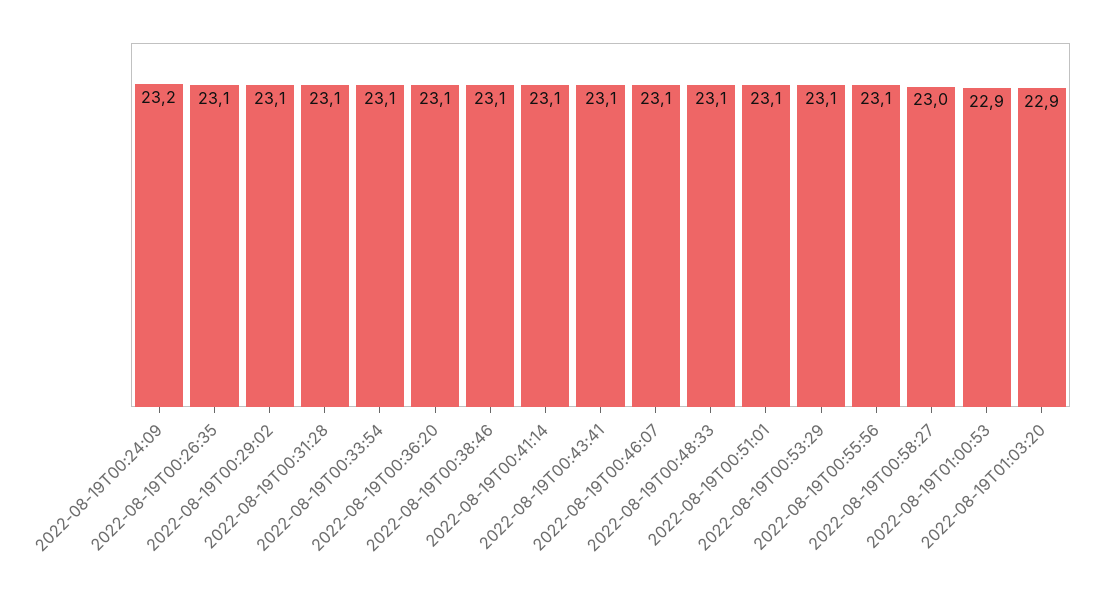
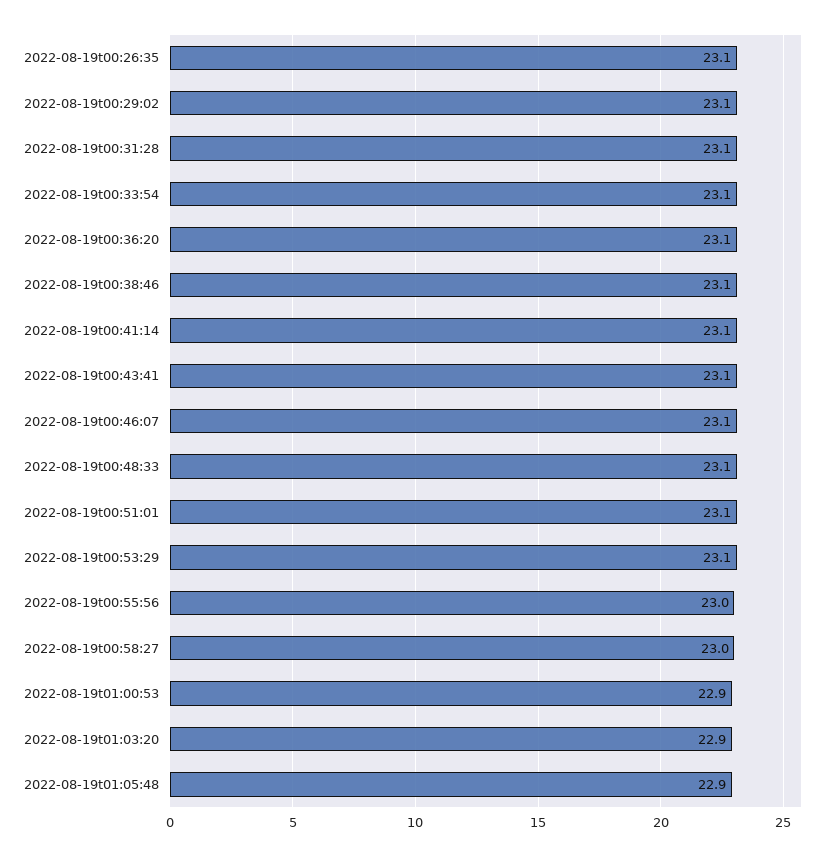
2022-08-19T00:24:09: 23.2 -> none
2022-08-19T00:55:56: 23.1 -> 23
2022-08-19t01:05:48: none -> 22.9

